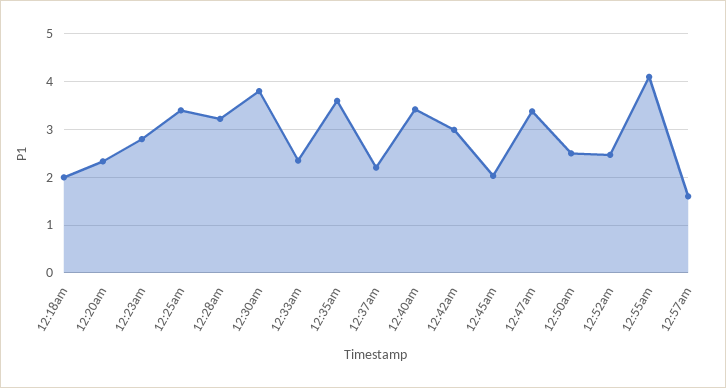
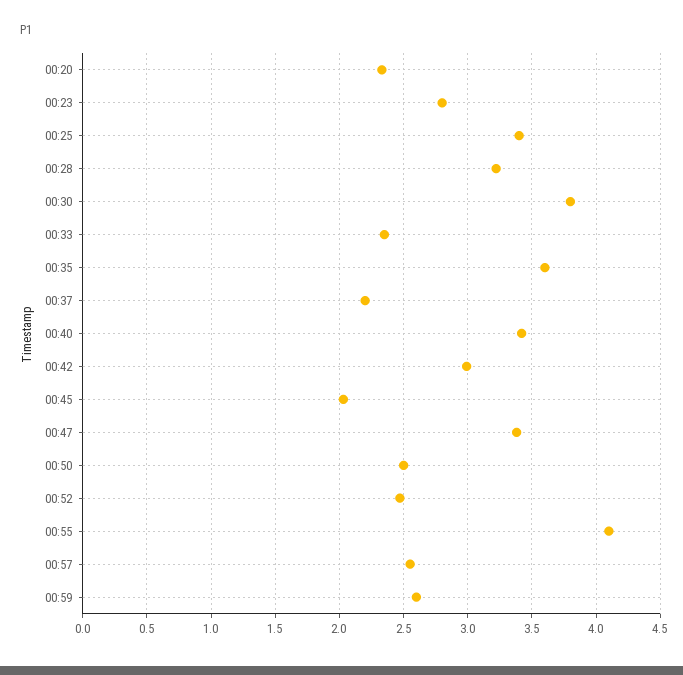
12:18am: 2 -> none
12:57am: 1.6 -> 2.55
00:59: none -> 2.6

